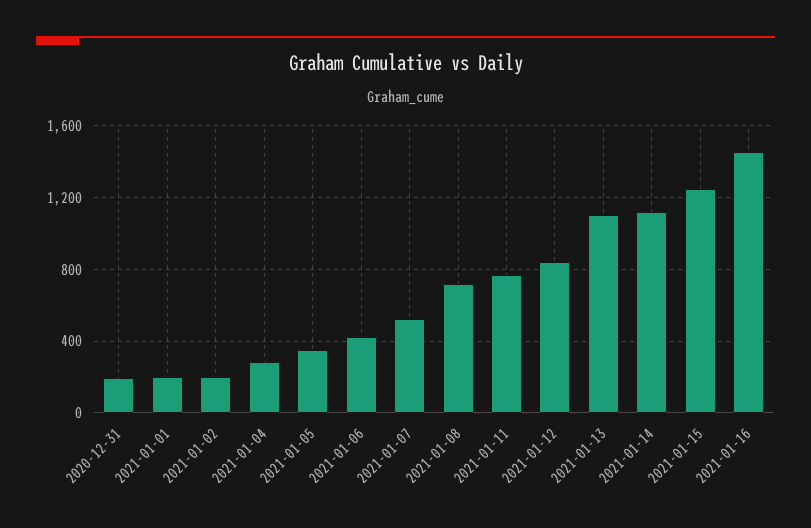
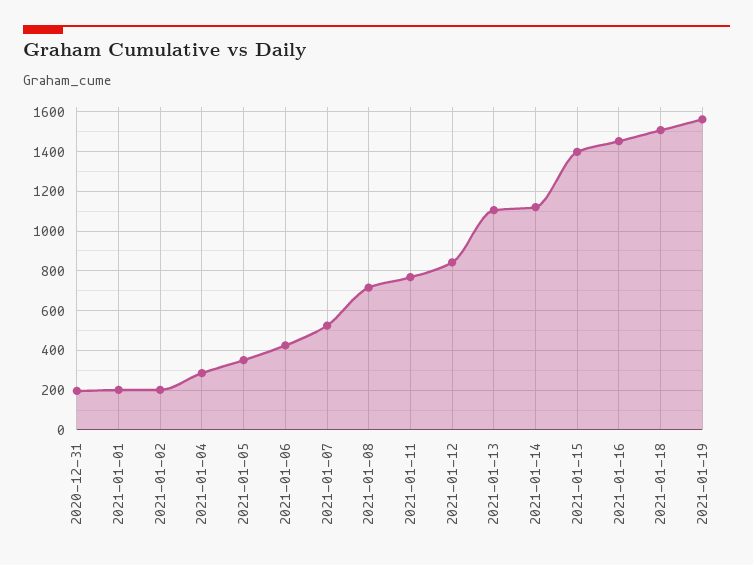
2021-01-15: 1250 -> 1400
2021-01-18: none -> 1500
2021-01-19: none -> 1550

